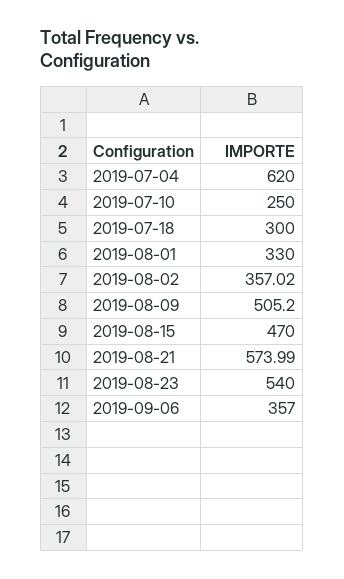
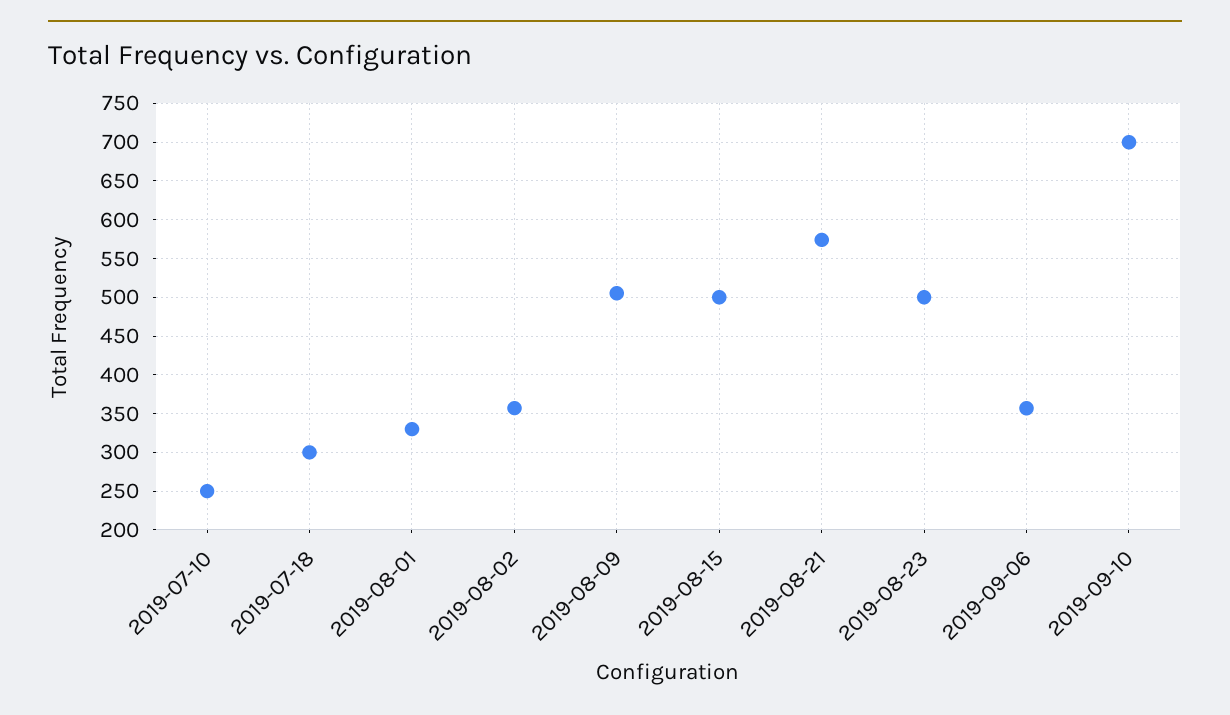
2019-07-04: 620 -> none
2019-08-15: 470 -> 500
2019-08-23: 540 -> 500
2019-09-10: none -> 700

